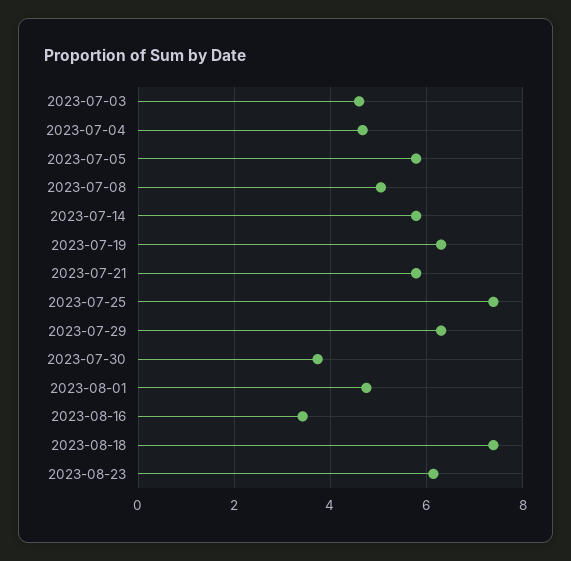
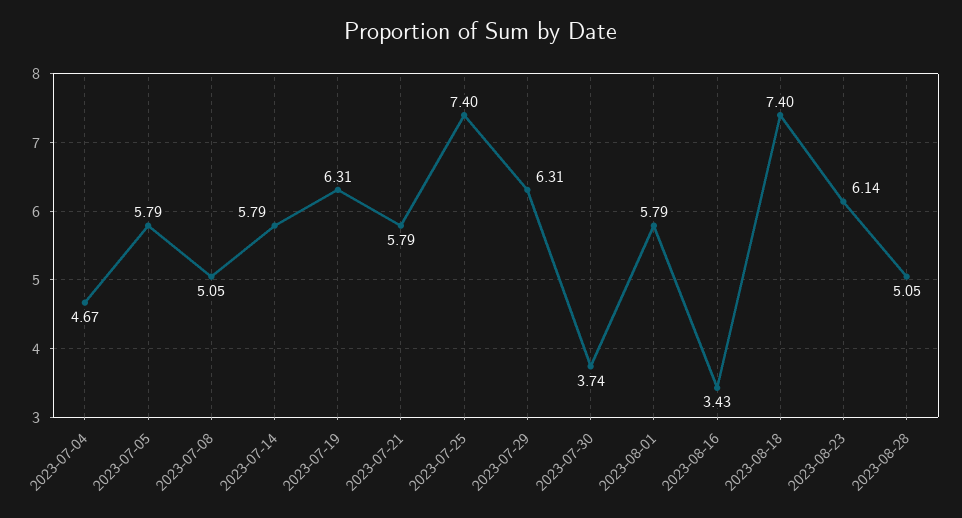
2023-07-03: 4.6 -> none
2023-08-01: 4.8 -> 5.79
2023-08-28: none -> 5.05

